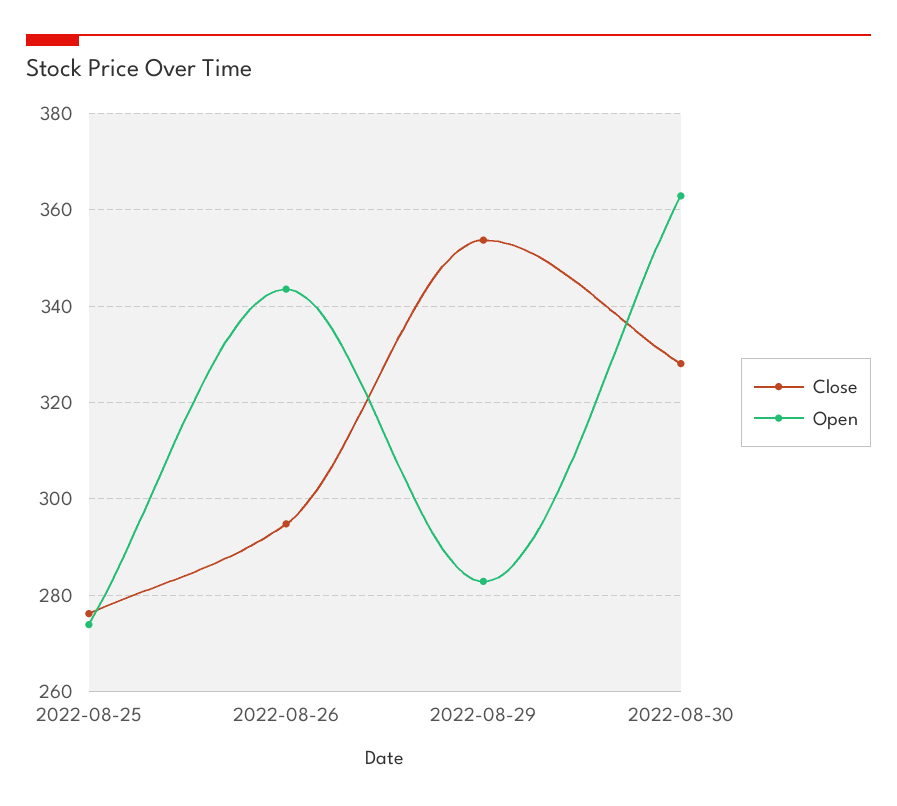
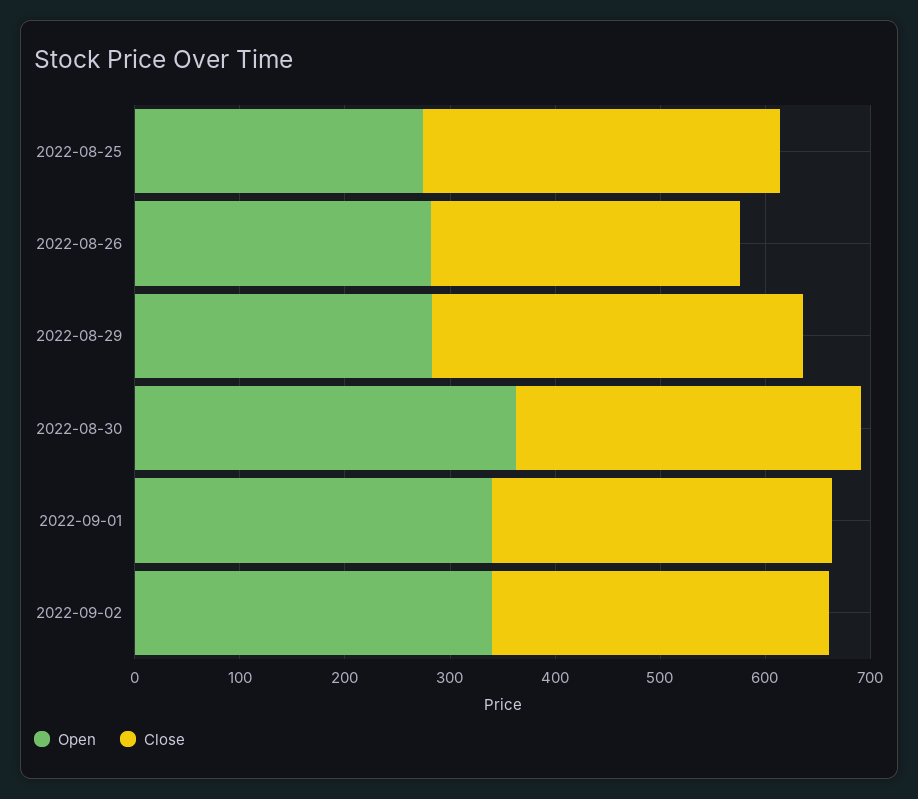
Close, 2022-08-25: 276 -> 340
Open, 2022-08-26: 344 -> 280
Open, 2022-09-01: none -> 340
Close, 2022-09-01: none -> 320
Open, 2022-09-02: none -> 340
Close, 2022-09-02: none -> 320

